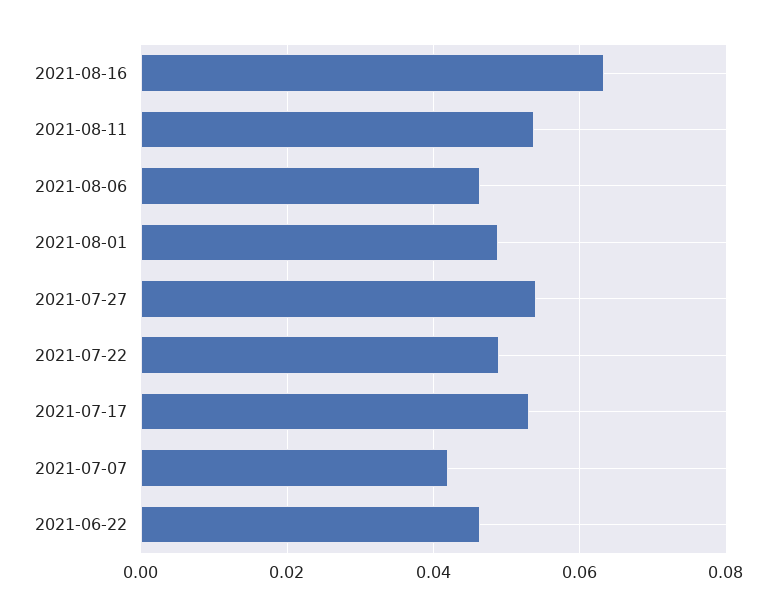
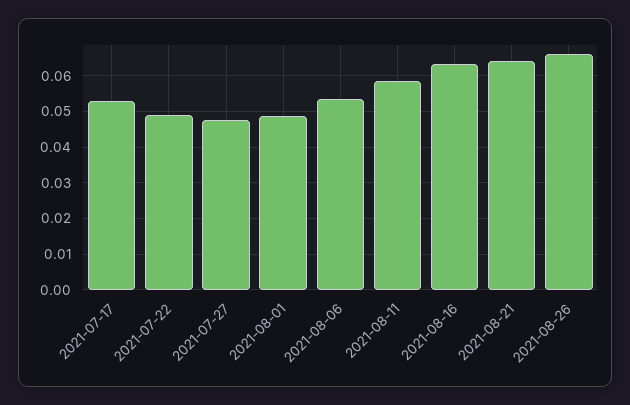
2021-08-11: 0.054 -> 0.058
2021-08-06: 0.046 -> 0.054
2021-07-27: 0.054 -> 0.048
2021-07-07: 0.042 -> none
2021-06-22: 0.046 -> none
2021-08-21: none -> 0.064
2021-08-26: none -> 0.066

